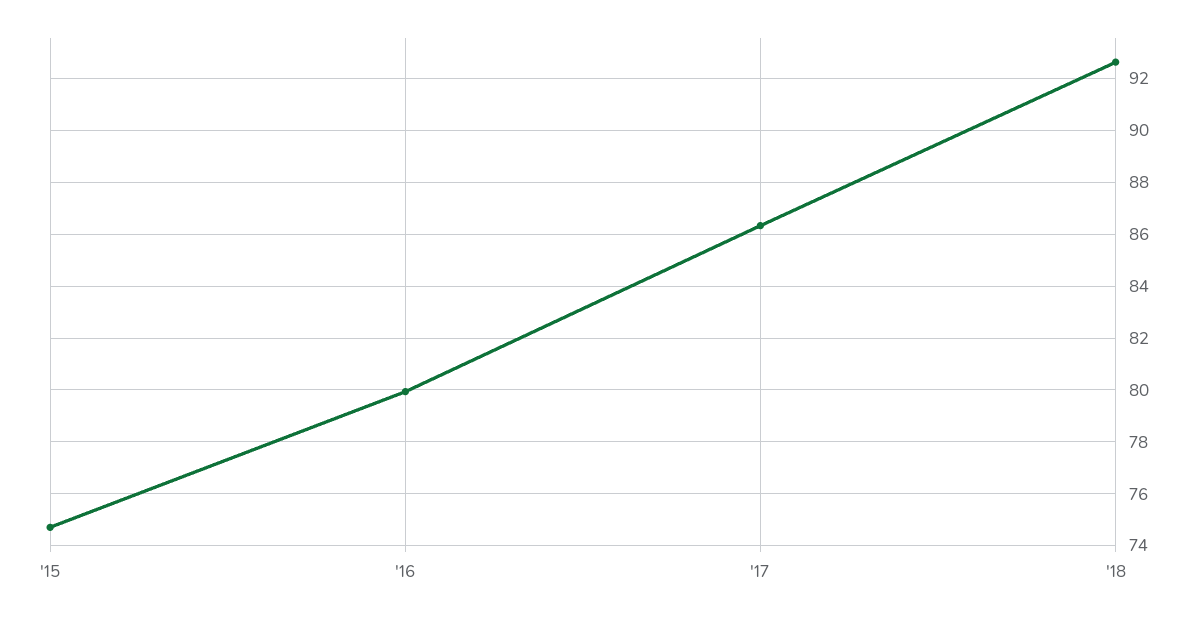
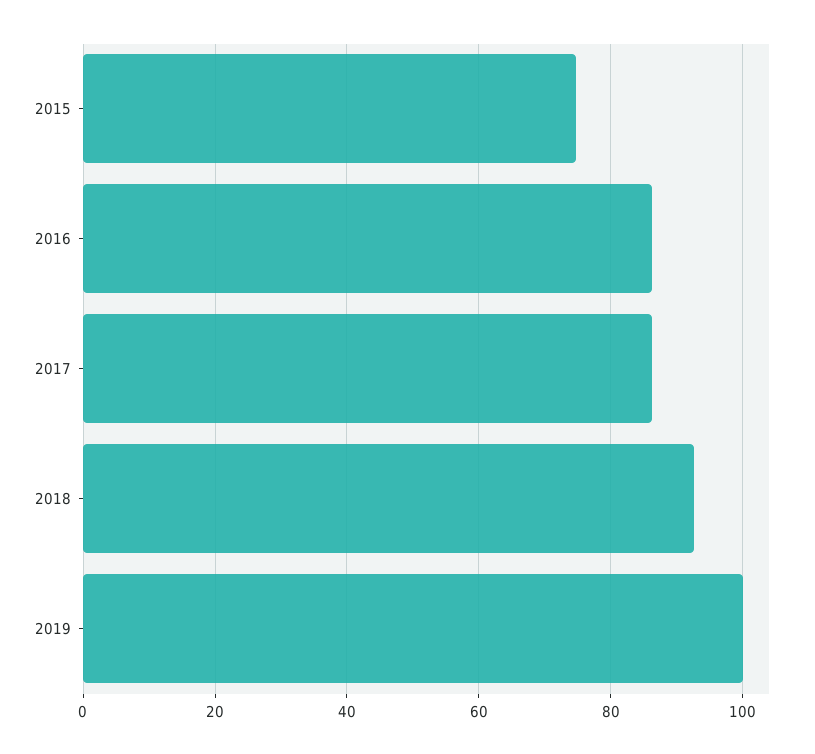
'16: 80 -> 86
2019: none -> 100

